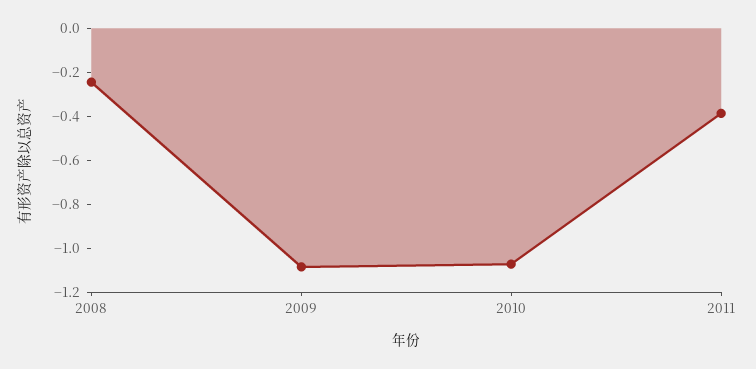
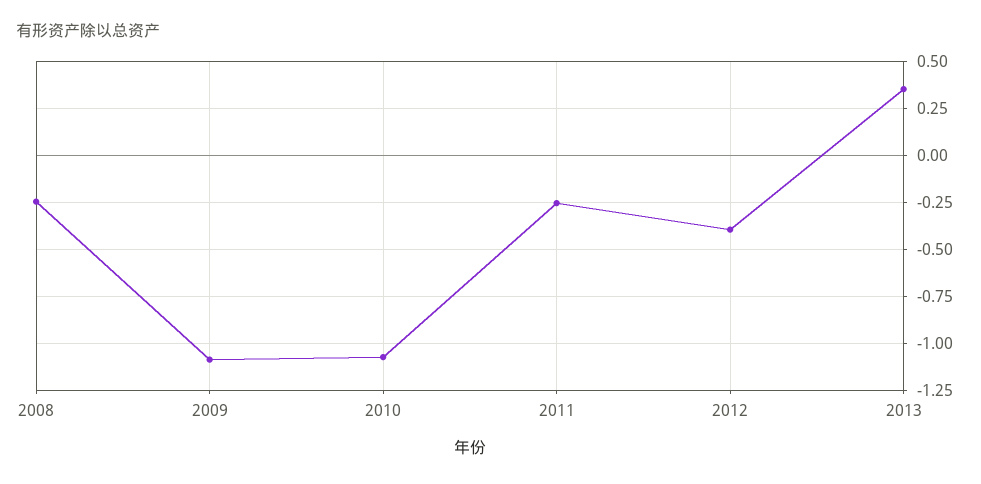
2011: -0.4 -> -0.25
2012: none -> -0.4
2013: none -> 0.35

